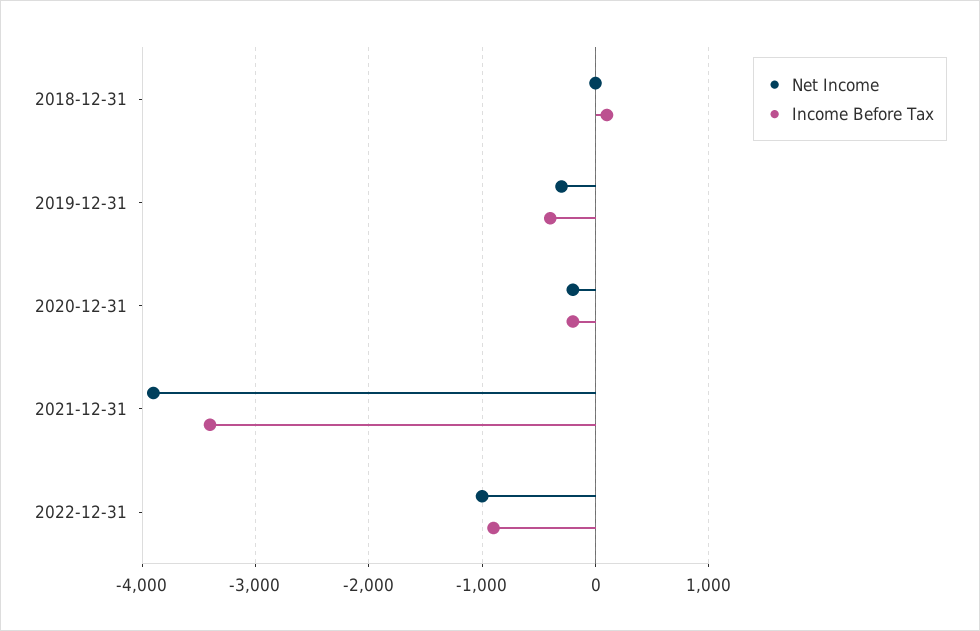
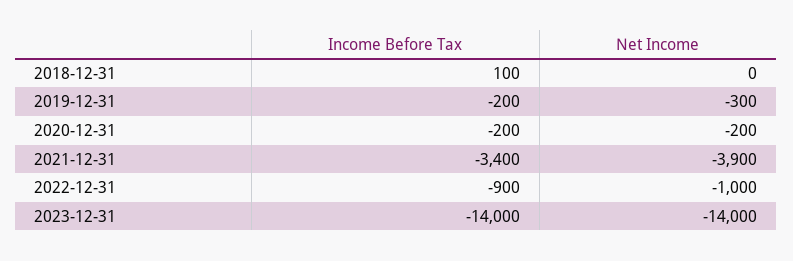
Income Before Tax, 2019-12-31: -400 -> -200
Income Before Tax, 2023-12-31: none -> -14000
Net Income, 2023-12-31: none -> -14000

